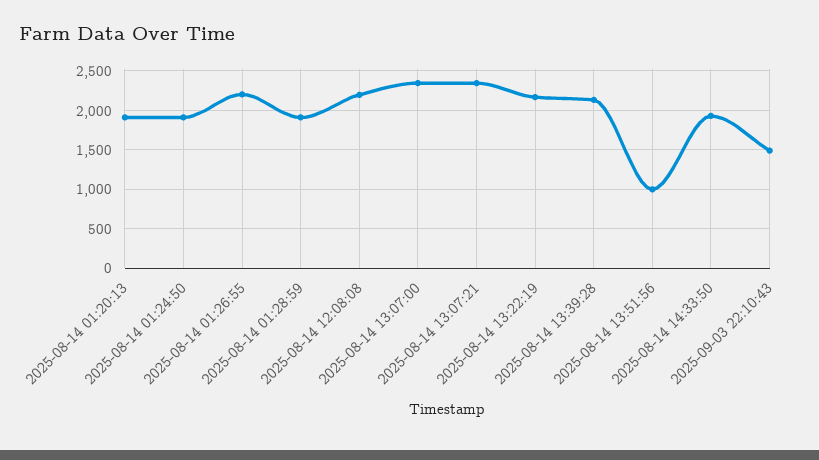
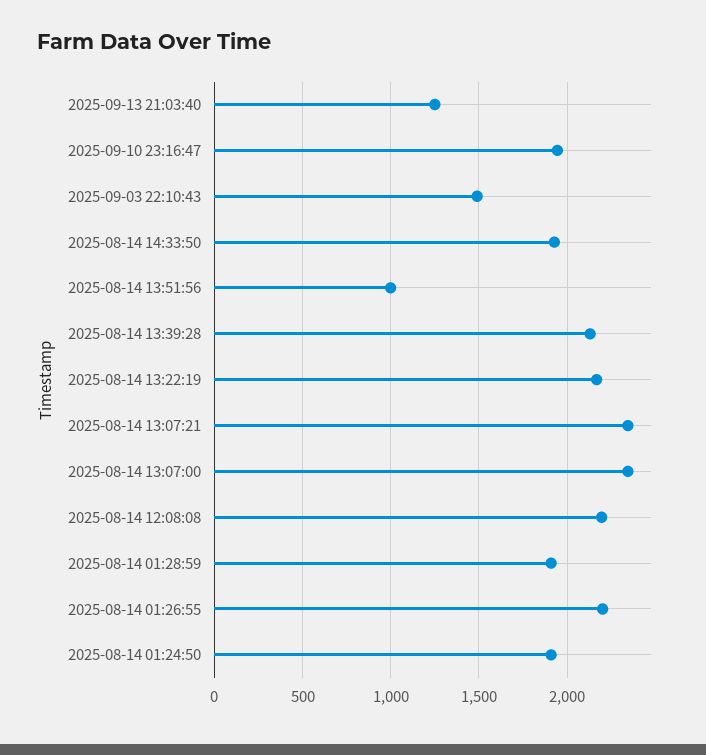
2025-08-14 01:20:13: 1900 -> none
2025-09-13 21:03:40: none -> 1250
2025-09-10 23:16:47: none -> 1950

